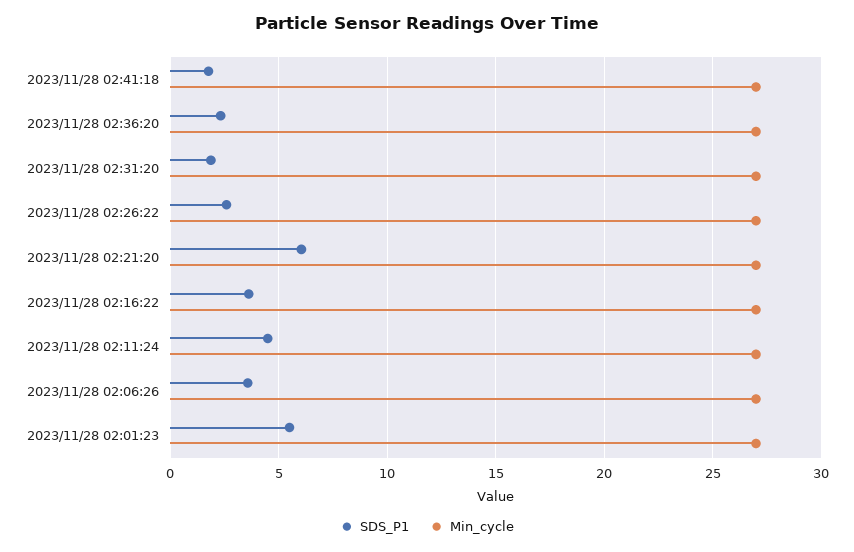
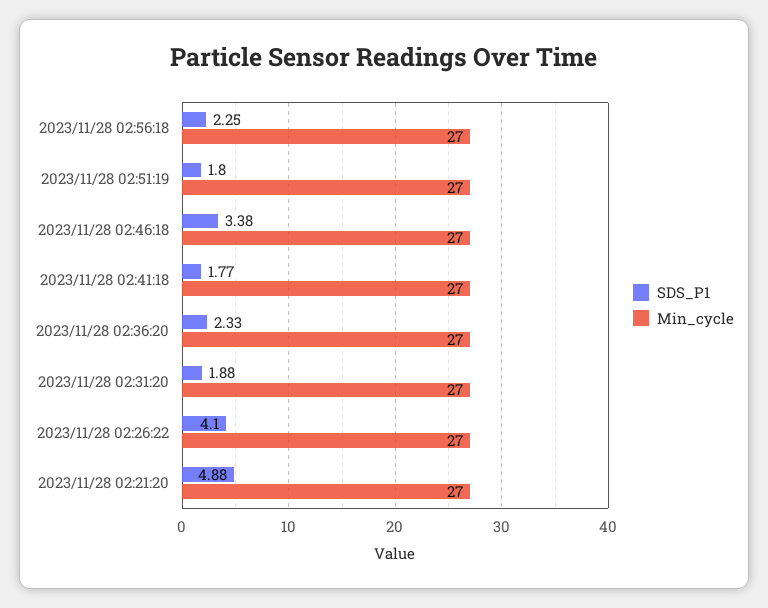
SDS_P1, 2023/11/28 02:26:22: 2.5 -> 4.1
SDS_P1, 2023/11/28 02:21:20: 6 -> 4.88
SDS_P1, 2023/11/28 02:16:22: 3.5 -> none
Min_cycle, 2023/11/28 02:16:22: 27 -> none
SDS_P1, 2023/11/28 02:11:24: 4.5 -> none
Min_cycle, 2023/11/28 02:11:24: 27 -> none
SDS_P1, 2023/11/28 02:06:26: 3.5 -> none
Min_cycle, 2023/11/28 02:06:26: 27 -> none
SDS_P1, 2023/11/28 02:01:23: 5.5 -> none
Min_cycle, 2023/11/28 02:01:23: 27 -> none
SDS_P1, 2023/11/28 02:56:18: none -> 2.25
Min_cycle, 2023/11/28 02:56:18: none -> 27
SDS_P1, 2023/11/28 02:51:19: none -> 1.8
Min_cycle, 2023/11/28 02:51:19: none -> 27
SDS_P1, 2023/11/28 02:46:18: none -> 3.38
Min_cycle, 2023/11/28 02:46:18: none -> 27

